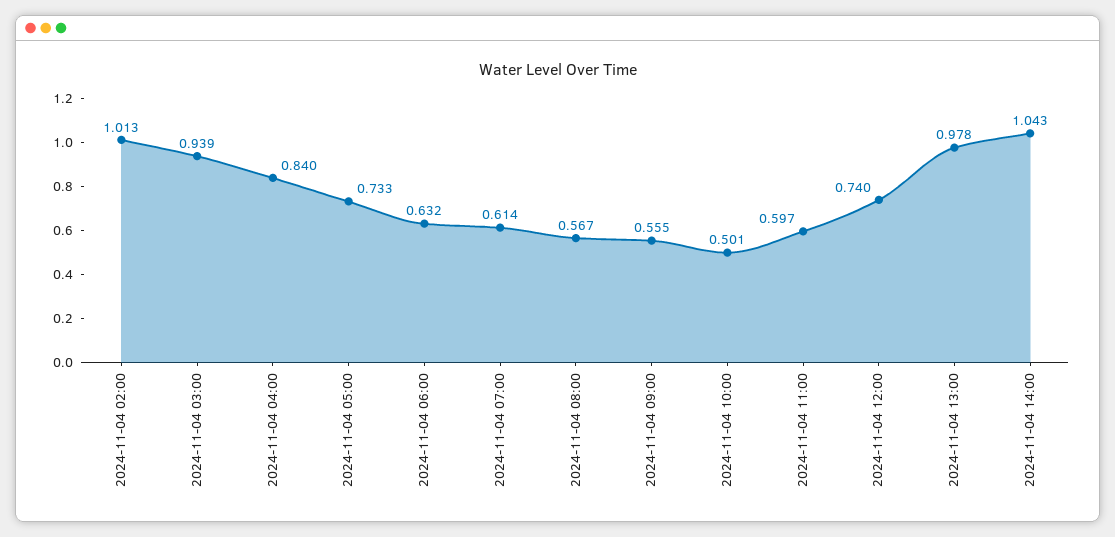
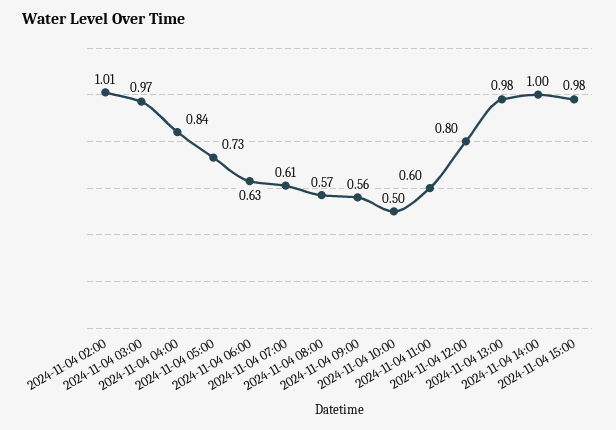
2024-11-04 03:00: 0.939 -> 0.97
2024-11-04 12:00: 0.74 -> 0.8
2024-11-04 14:00: 1.043 -> 1
2024-11-04 15:00: none -> 0.98

